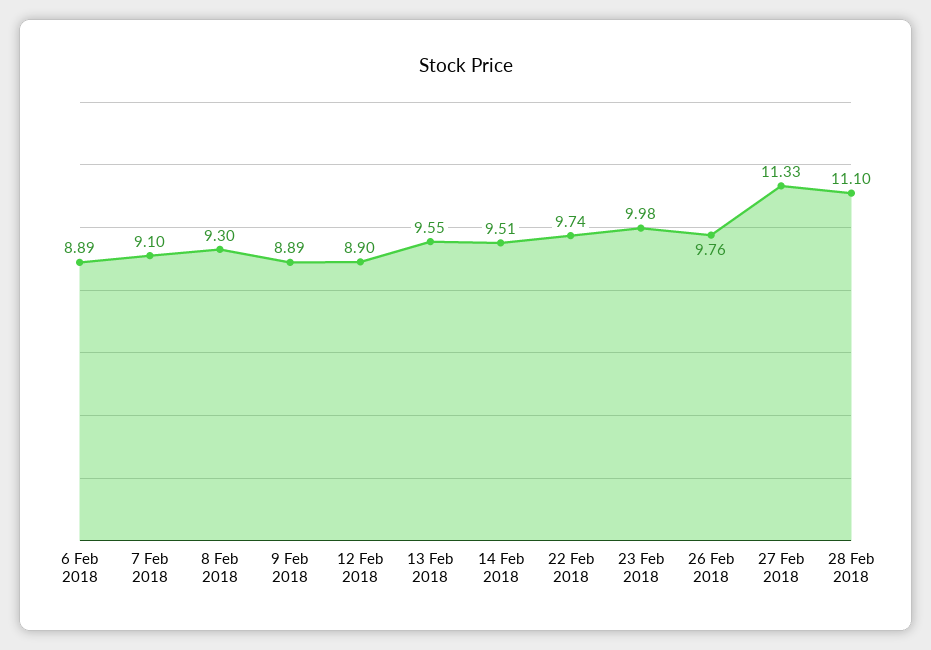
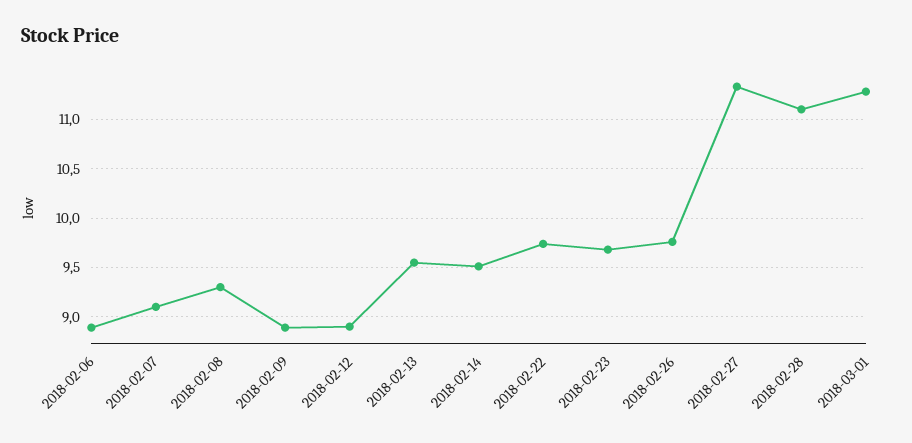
23 Feb 2018: 9.98 -> 9.7
2018-03-01: none -> 11.3

